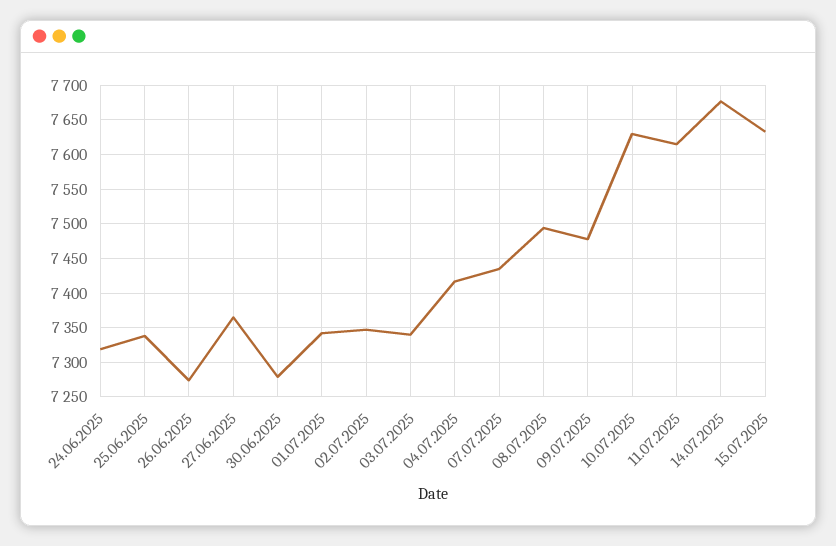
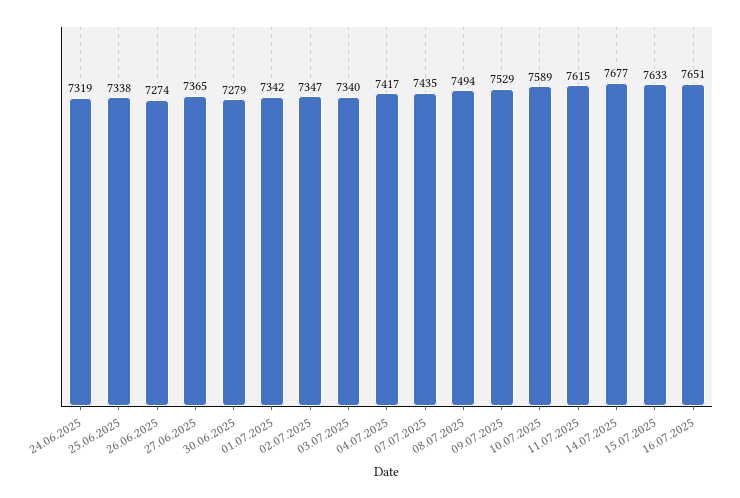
09.07.2025: 7480 -> 7529
10.07.2025: 7630 -> 7589
16.07.2025: none -> 7651

